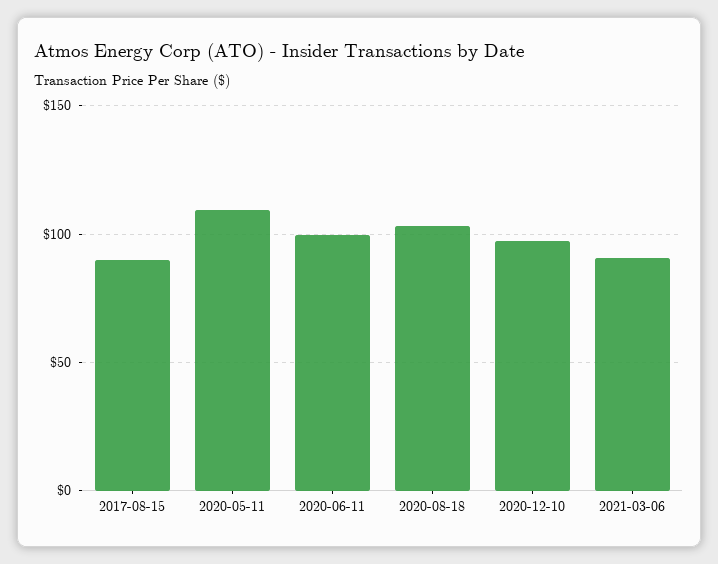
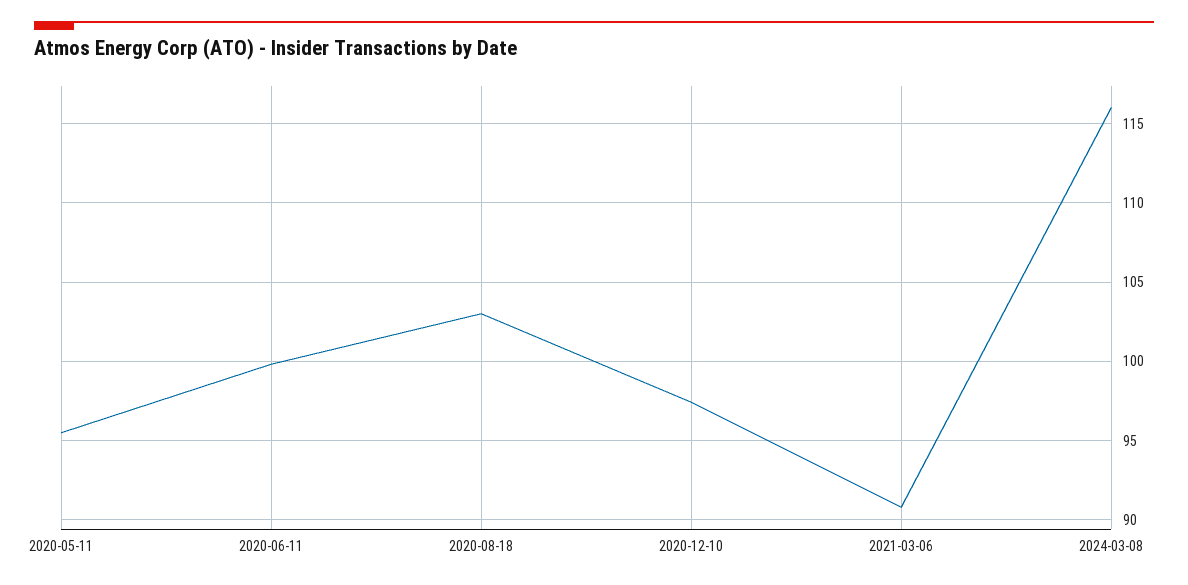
2017-08-15: 90 -> none
2020-05-11: 110 -> 95.5
2024-03-08: none -> 116

